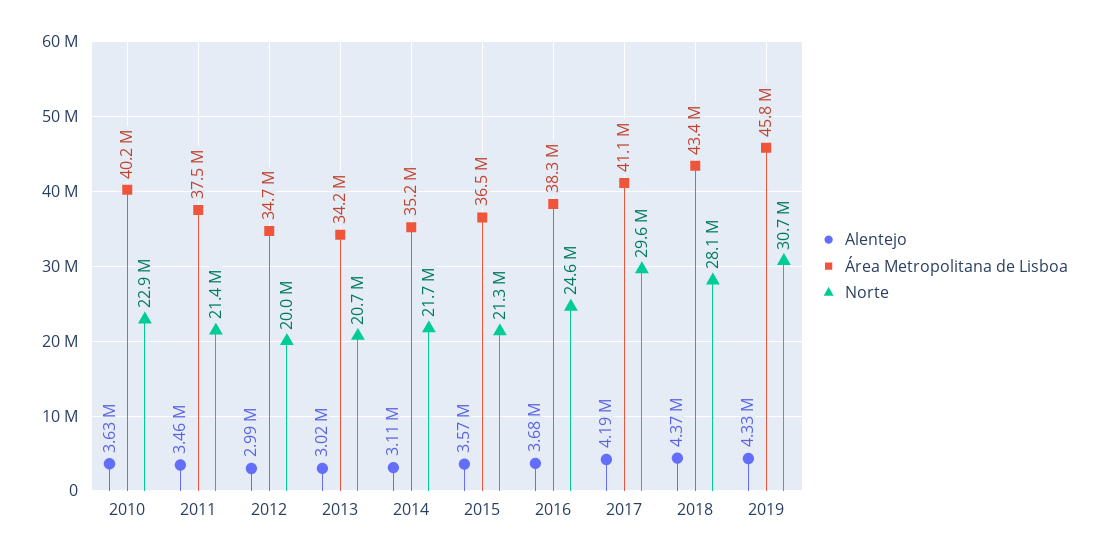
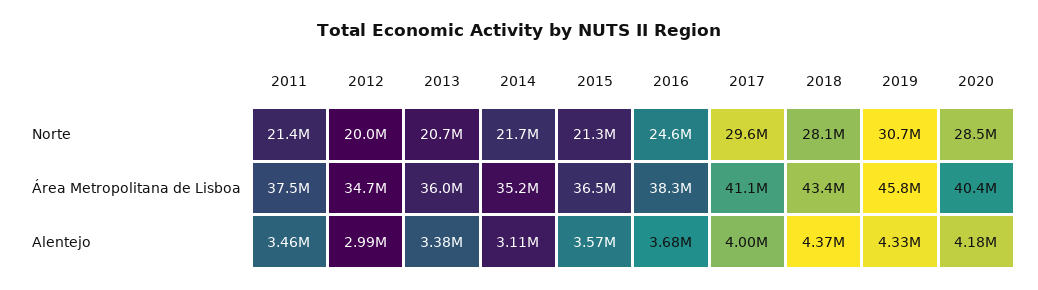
Alentejo, 2010: 3630000 -> none
Área Metropolitana de Lisboa, 2010: 40200000 -> none
Norte, 2010: 22900000 -> none
Alentejo, 2013: 3020000 -> 3380000
Área Metropolitana de Lisboa, 2013: 34200000 -> 36000000
Alentejo, 2017: 4190000 -> 4000000
Norte, 2020: none -> 28500000
Área Metropolitana de Lisboa, 2020: none -> 40400000
Alentejo, 2020: none -> 4180000

